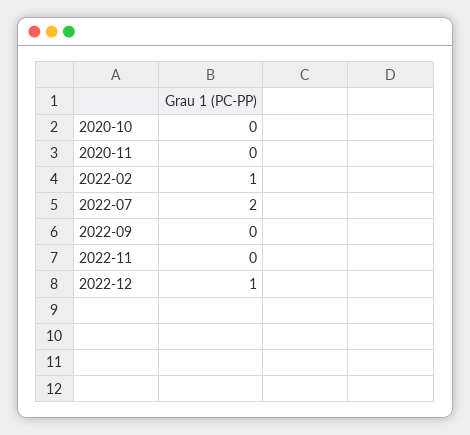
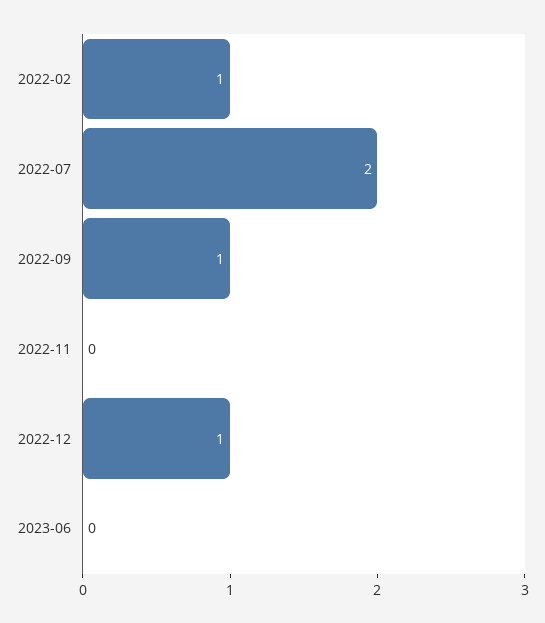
2020-10: 0 -> none
2020-11: 0 -> none
2022-09: 0 -> 1
2023-06: none -> 0

